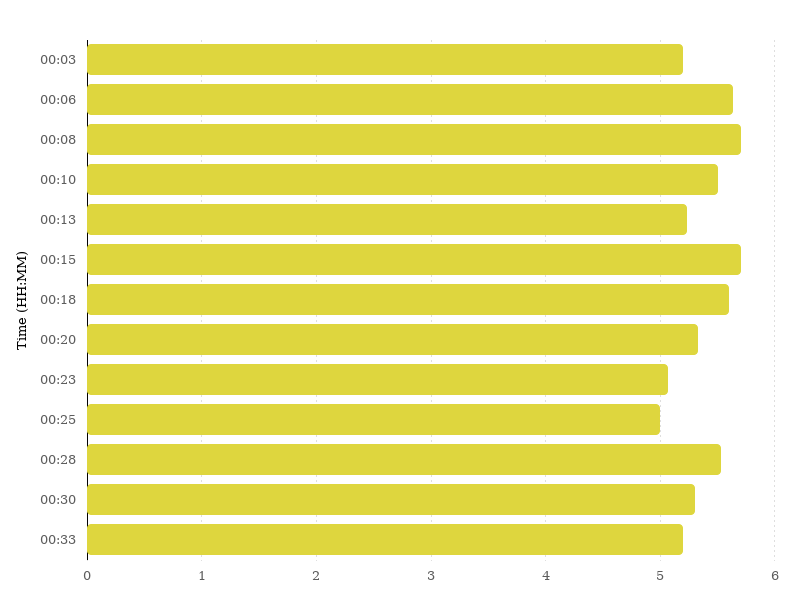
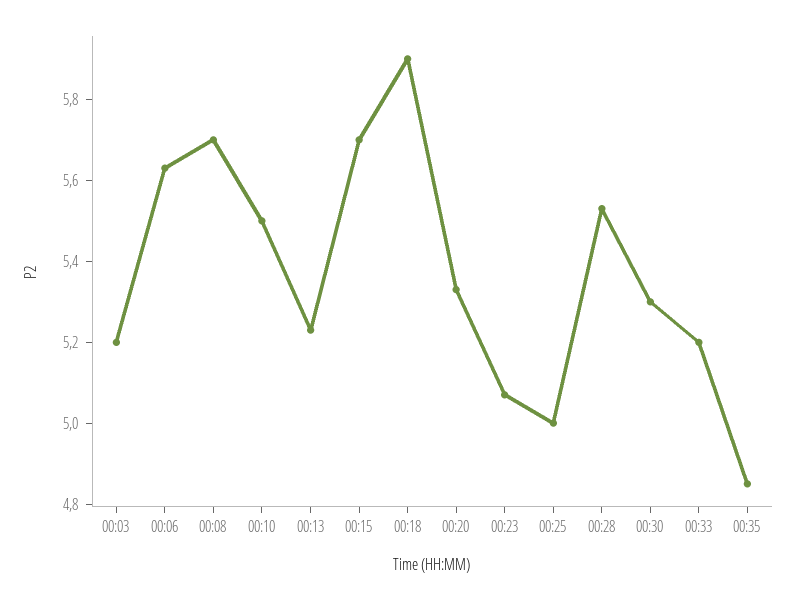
00:18: 5.6 -> 5.9
00:35: none -> 4.85

